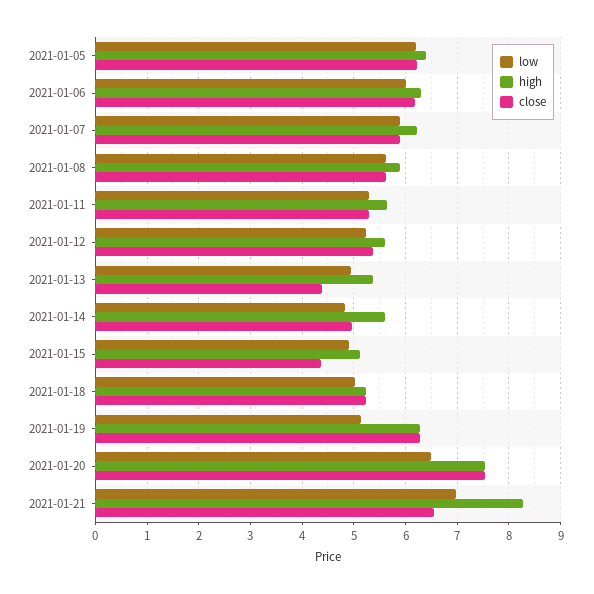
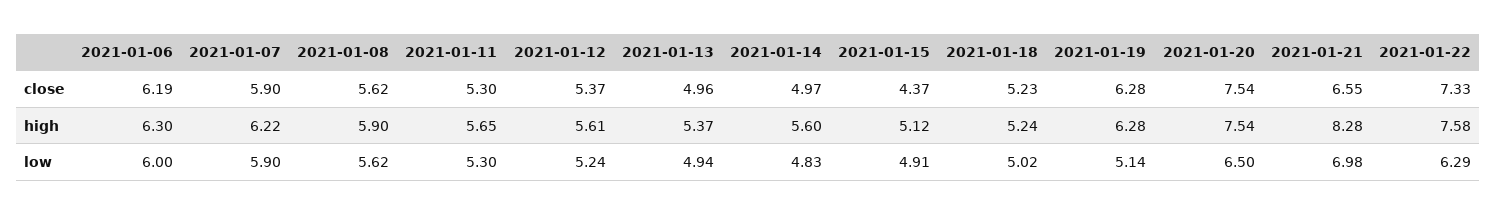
low, 2021-01-05: 6.2 -> none
high, 2021-01-05: 6.4 -> none
close, 2021-01-05: 6.2 -> none
close, 2021-01-13: 4.4 -> 4.96
close, 2021-01-22: none -> 7.33
high, 2021-01-22: none -> 7.58
low, 2021-01-22: none -> 6.29

